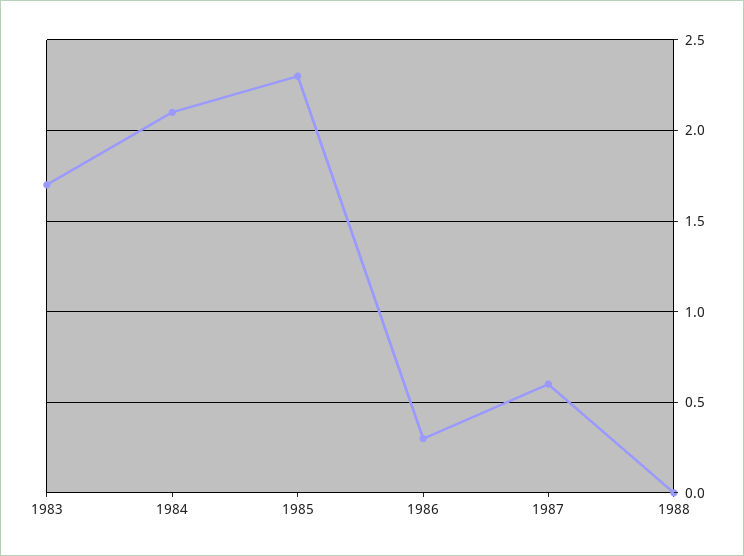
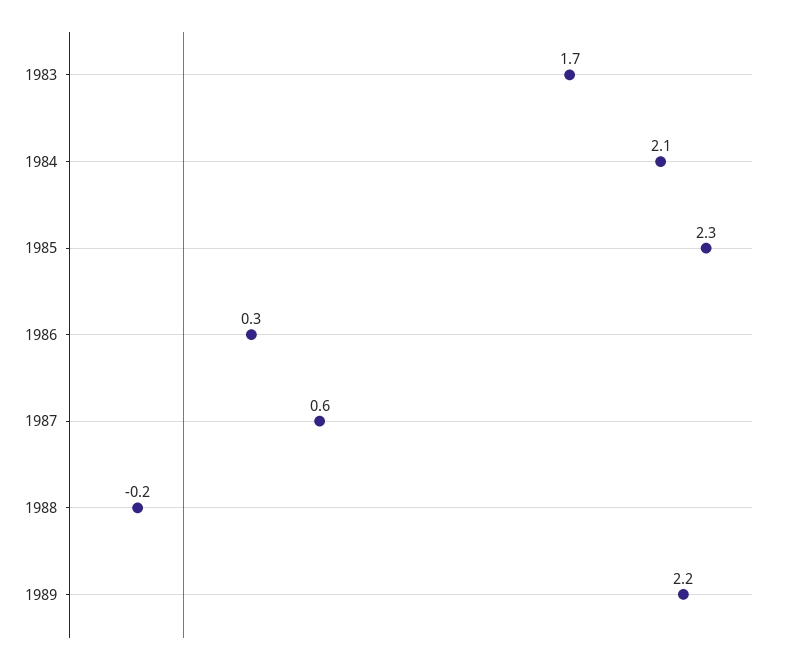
1988: 0 -> -0.2
1989: none -> 2.2

